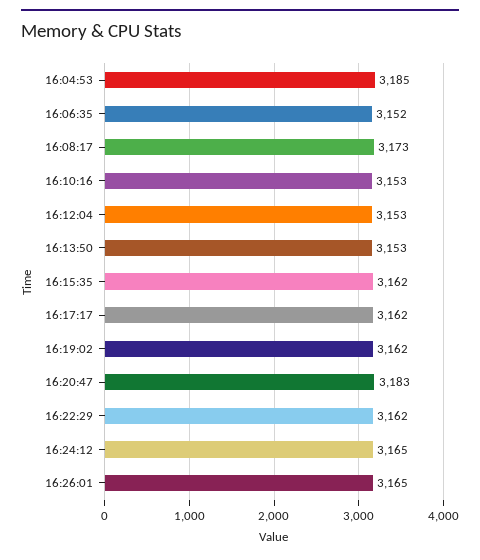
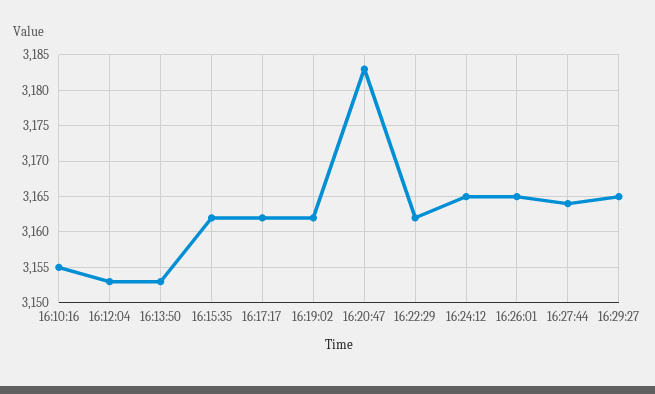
16:04:53: 3185 -> none
16:06:35: 3152 -> none
16:08:17: 3173 -> none
16:10:16: 3153 -> 3155
16:27:44: none -> 3164
16:29:27: none -> 3165

